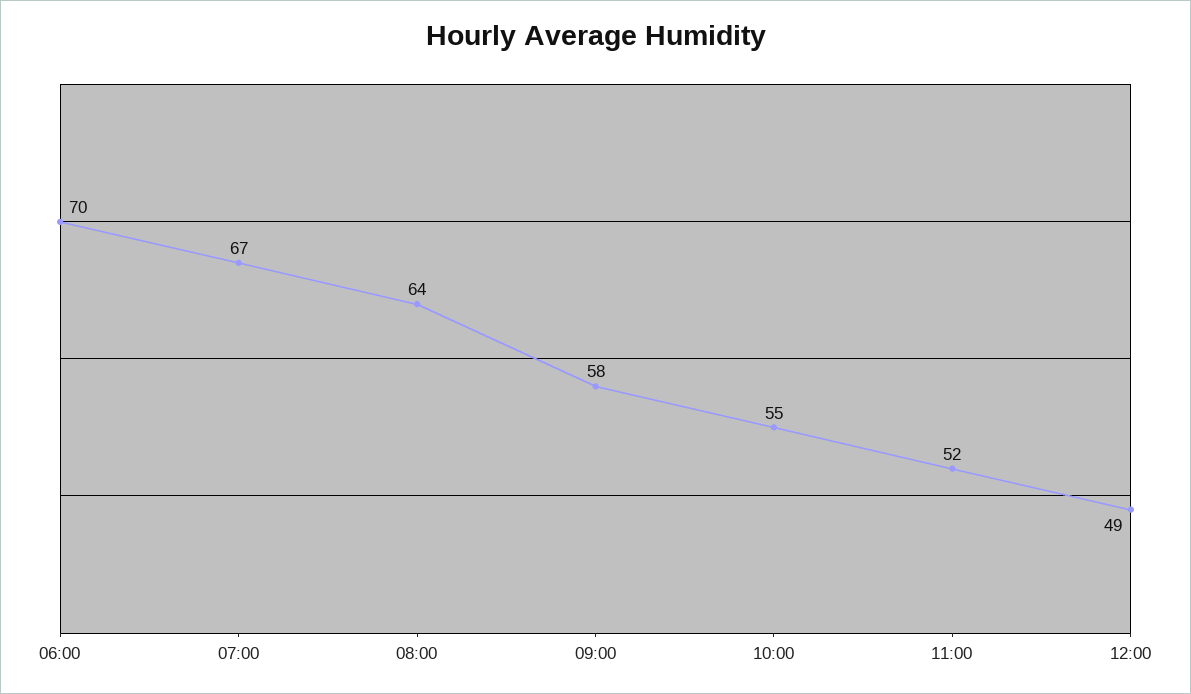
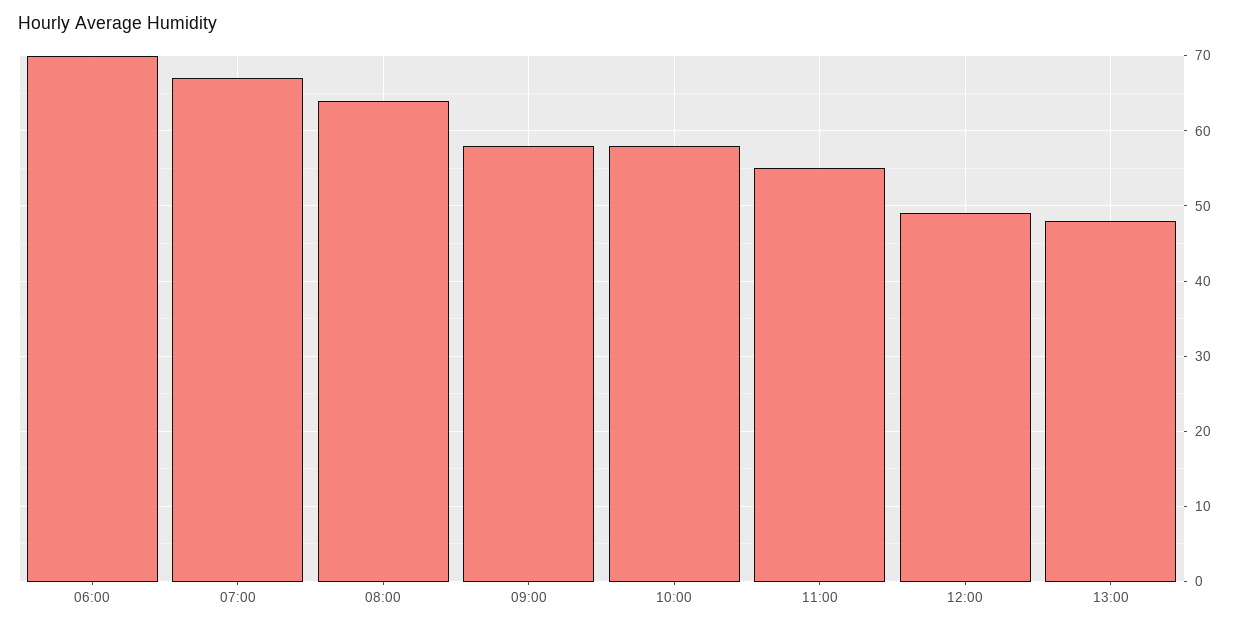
10:00: 55 -> 58
11:00: 52 -> 55
13:00: none -> 48

